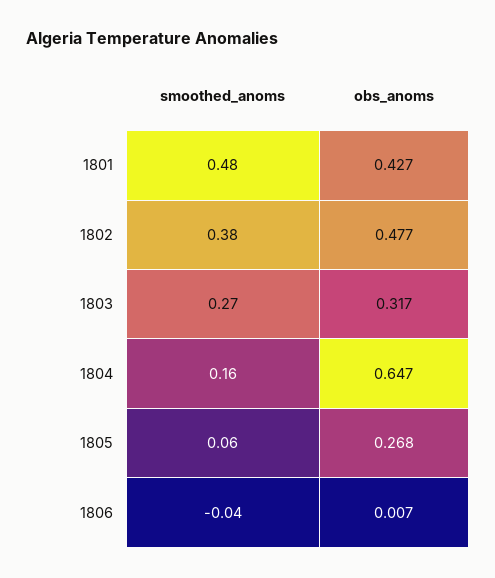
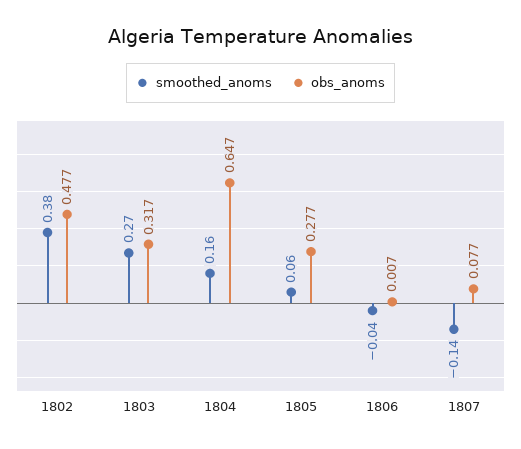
smoothed_anoms, 1801: 0.48 -> none
obs_anoms, 1801: 0.427 -> none
obs_anoms, 1805: 0.268 -> 0.277
smoothed_anoms, 1807: none -> -0.14
obs_anoms, 1807: none -> 0.077

